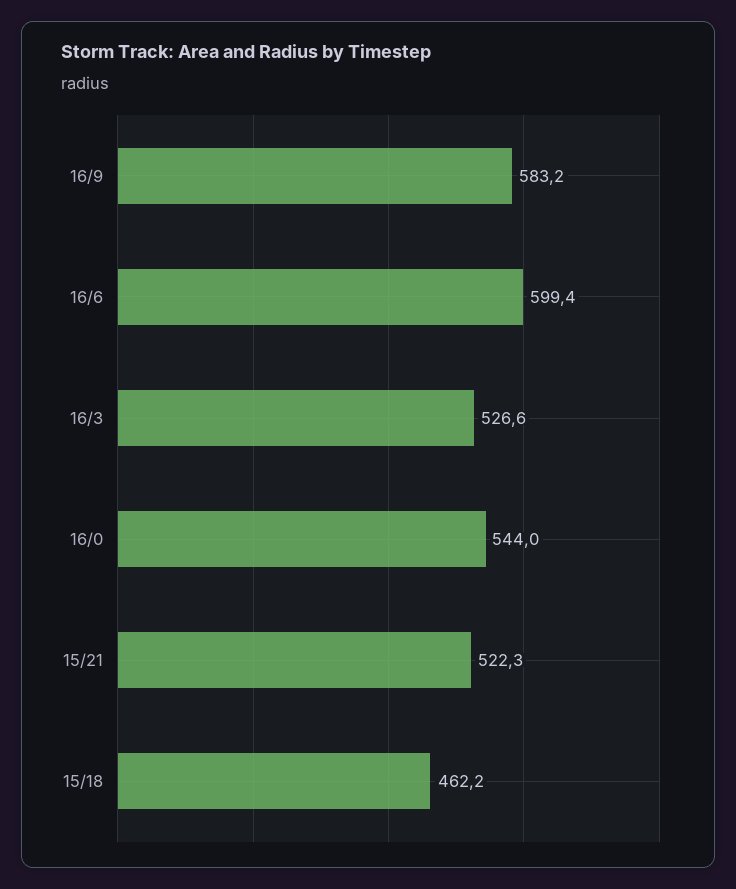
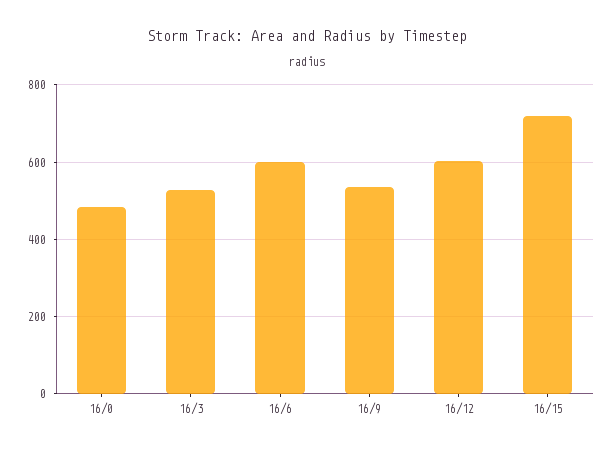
16/9: 583.2 -> 540
16/0: 544 -> 480
15/21: 522.3 -> none
15/18: 462.2 -> none
16/12: none -> 600
16/15: none -> 720

